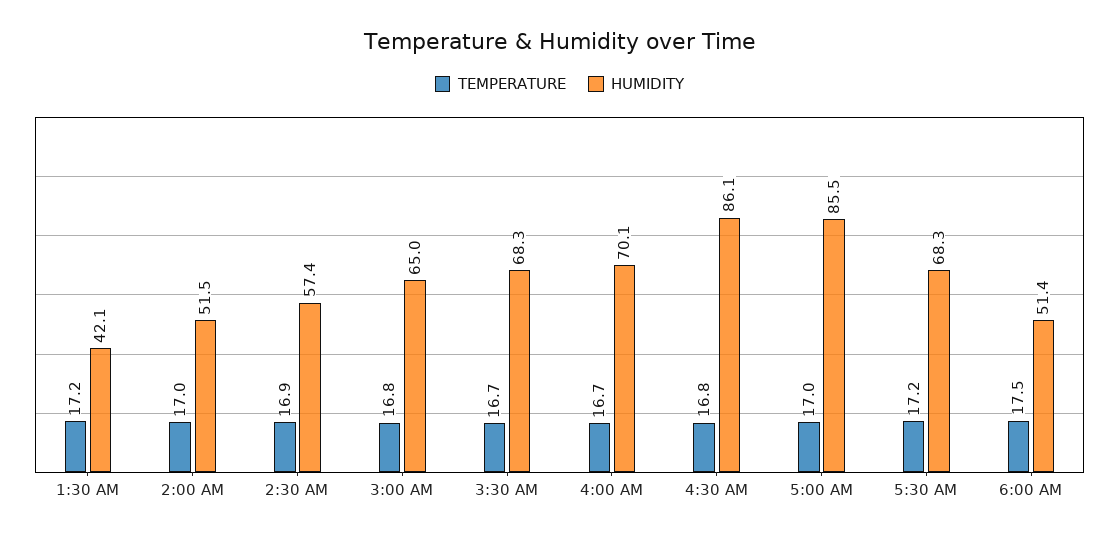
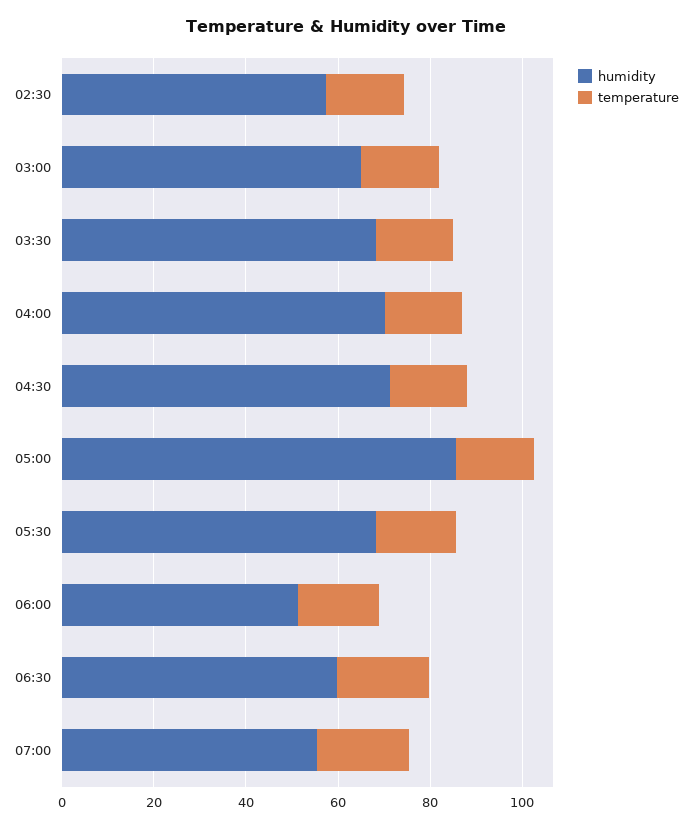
TEMPERATURE, 1:30 AM: 17.2 -> none
HUMIDITY, 1:30 AM: 42.1 -> none
TEMPERATURE, 2:00 AM: 17 -> none
HUMIDITY, 2:00 AM: 51.5 -> none
HUMIDITY, 4:30 AM: 86.1 -> 70
HUMIDITY, 06:30: none -> 60
TEMPERATURE, 06:30: none -> 20
HUMIDITY, 07:00: none -> 55
TEMPERATURE, 07:00: none -> 20

